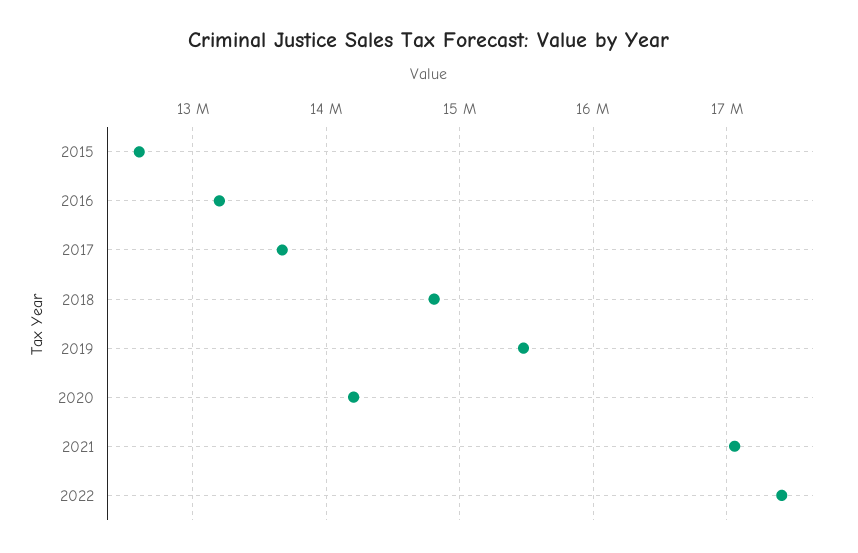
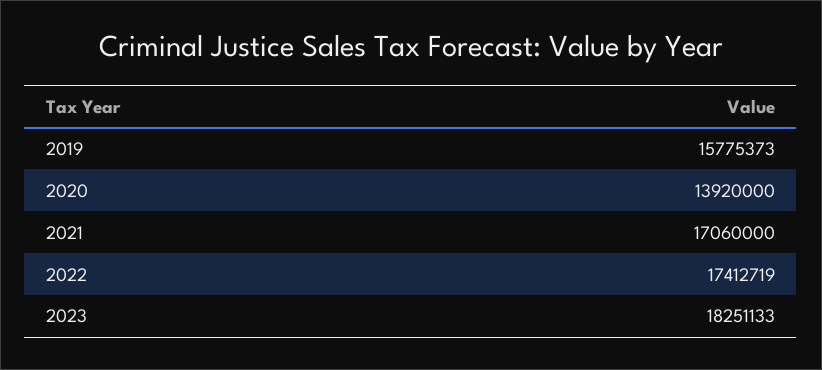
2015: 12600000 -> none
2016: 13200000 -> none
2017: 13700000 -> none
2018: 14800000 -> none
2019: 15500000 -> 15775373
2020: 14200000 -> 13920000
2023: none -> 18251133

